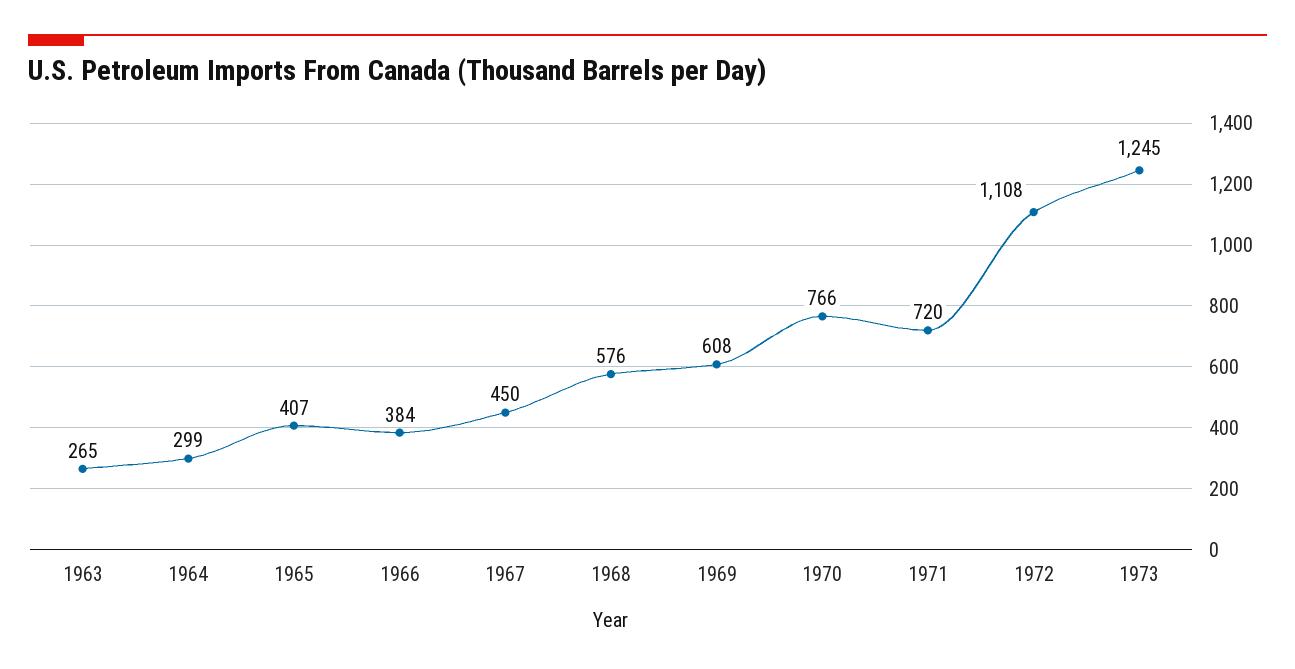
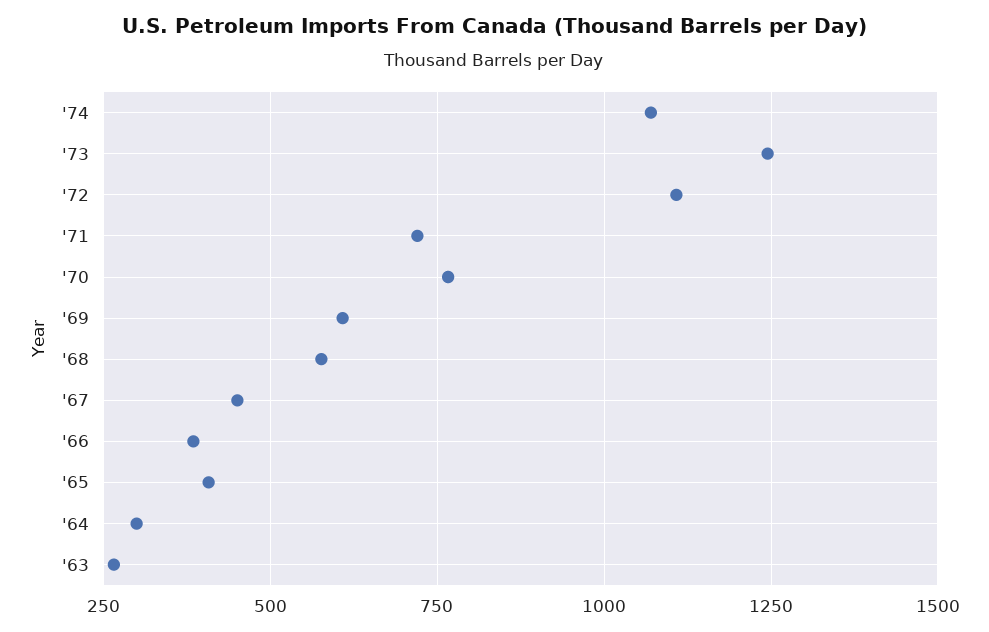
'74: none -> 1075

